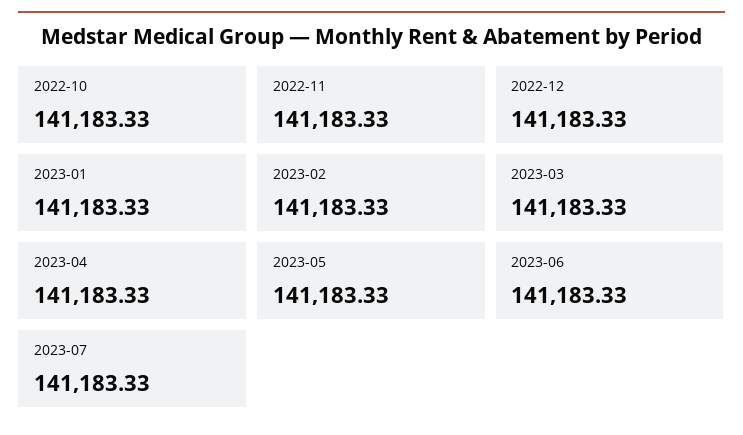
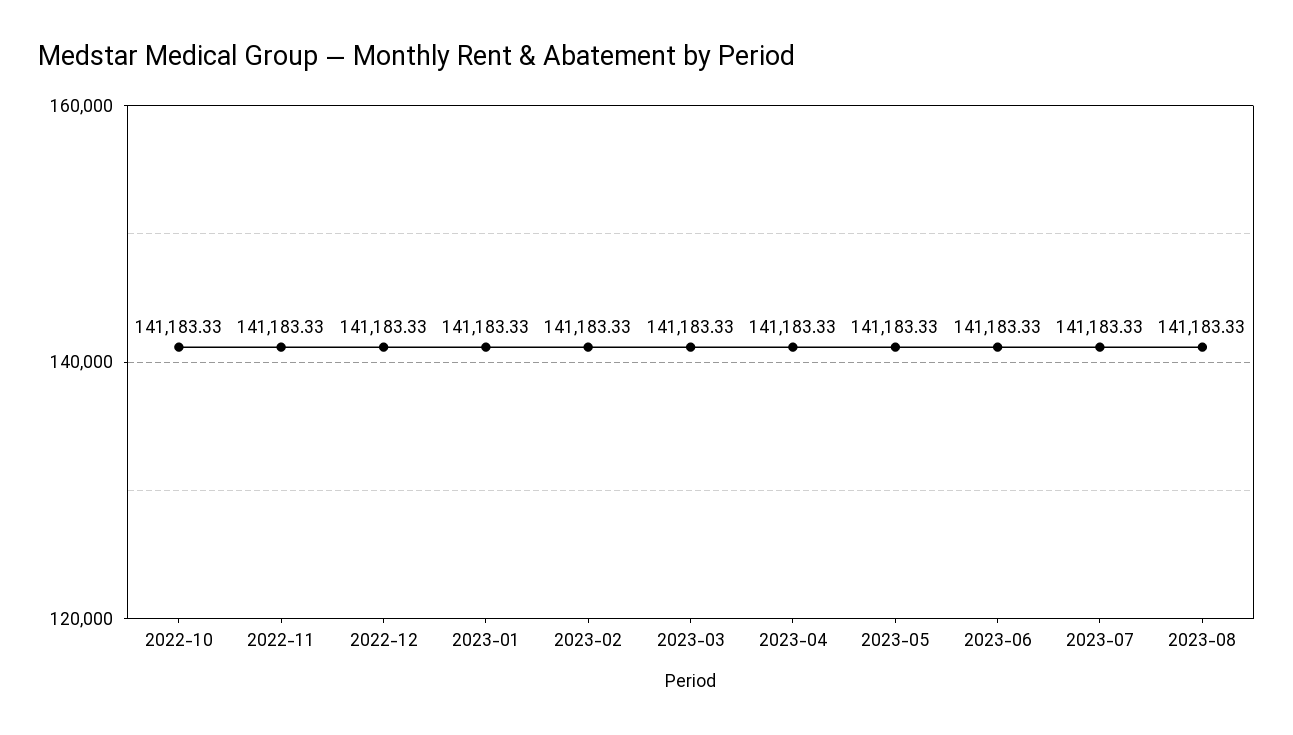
2023-08: none -> 141183.33

